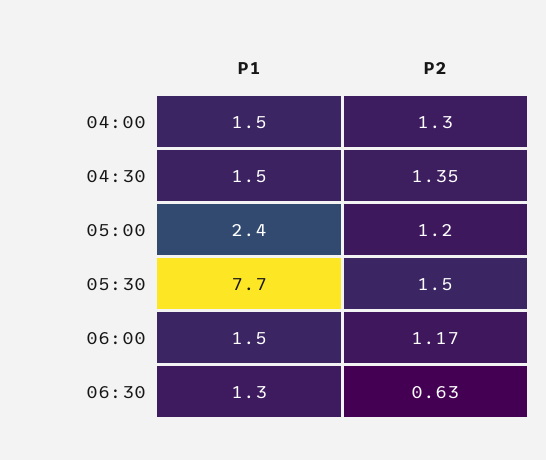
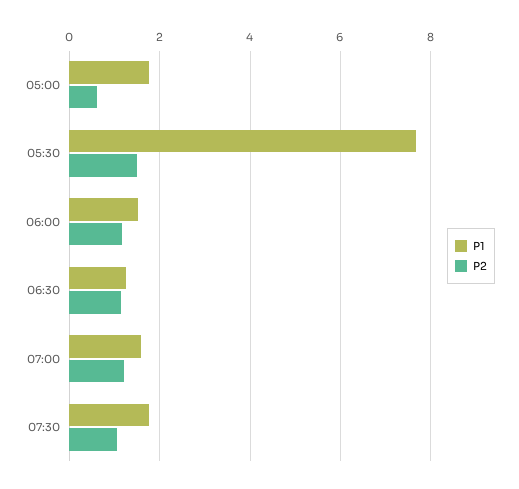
P1, 04:00: 1.5 -> none
P2, 04:00: 1.3 -> none
P1, 04:30: 1.5 -> none
P2, 04:30: 1.35 -> none
P1, 05:00: 2.4 -> 1.8
P2, 05:00: 1.2 -> 0.6
P2, 06:30: 0.63 -> 1.2
P1, 07:00: none -> 1.6
P2, 07:00: none -> 1.2
P1, 07:30: none -> 1.8
P2, 07:30: none -> 1

